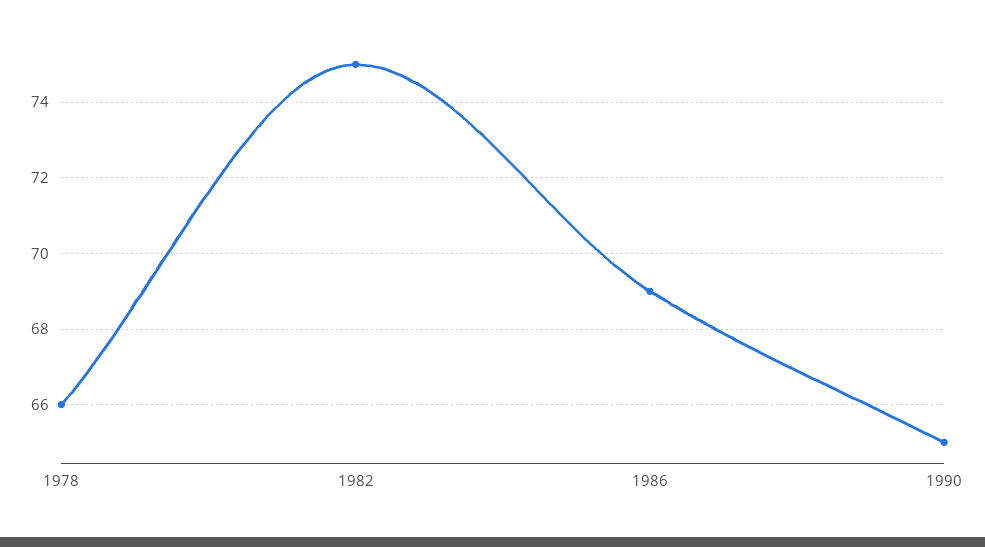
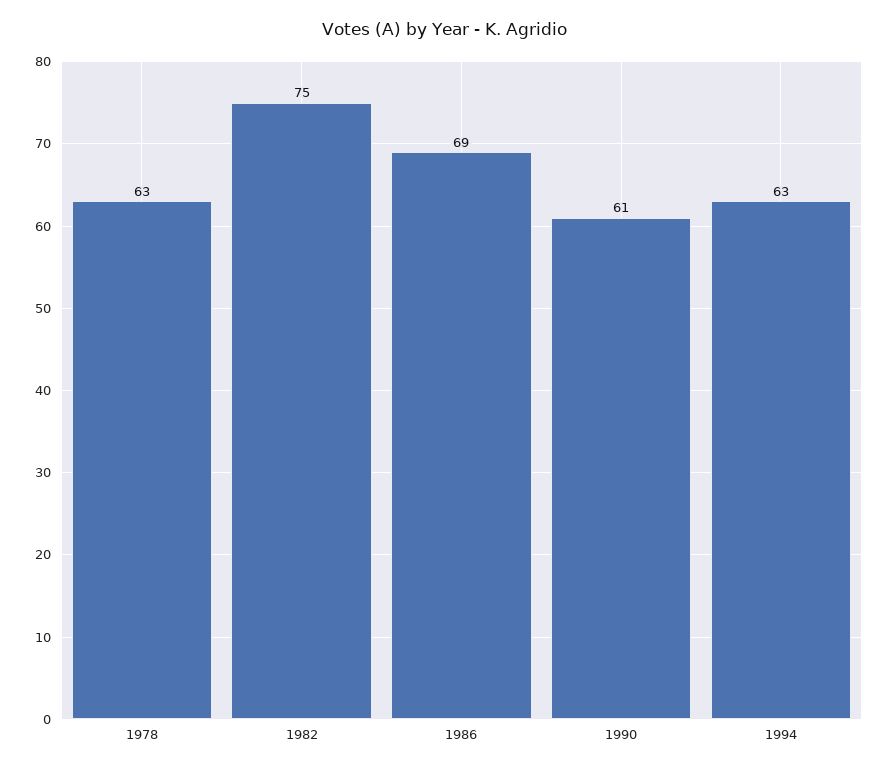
1978: 66 -> 63
1990: 65 -> 61
1994: none -> 63

